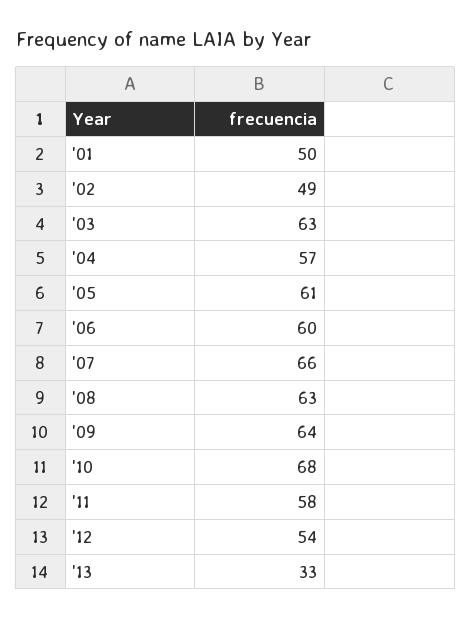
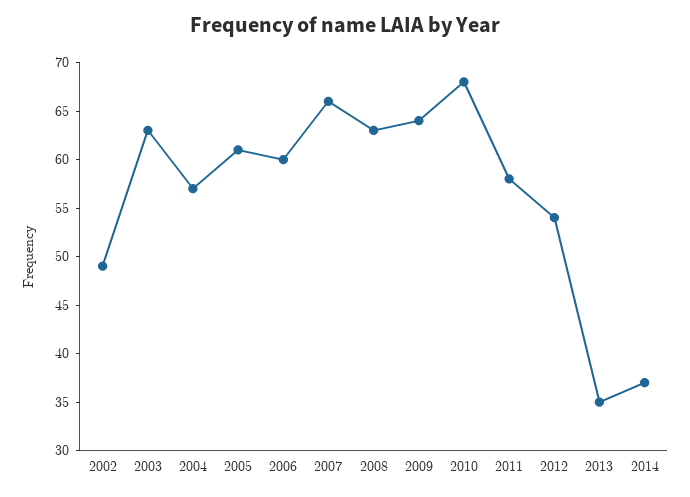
'01: 50 -> none
'13: 33 -> 35
2014: none -> 37

